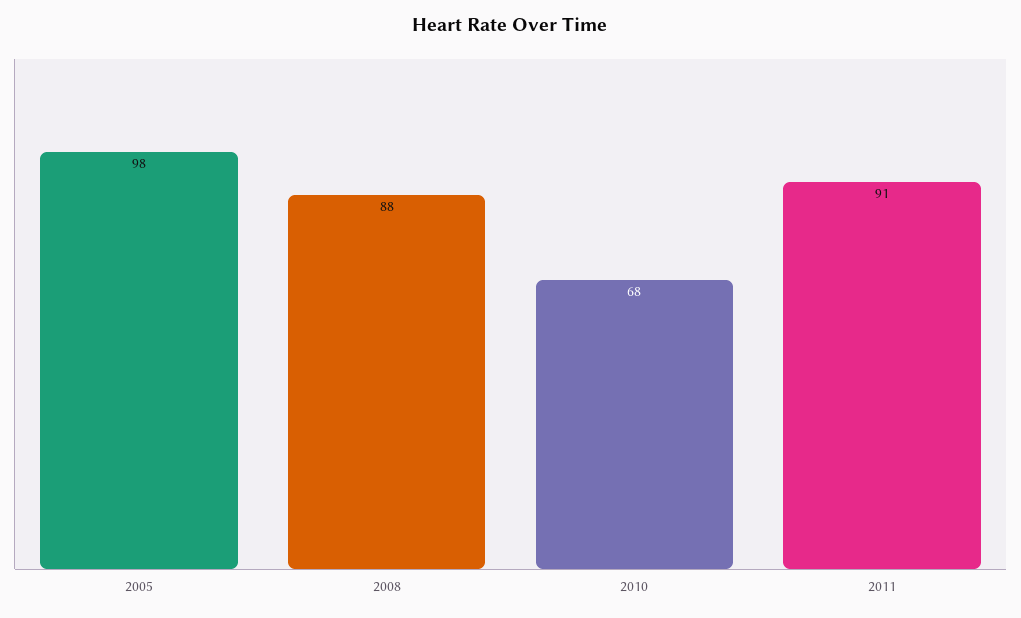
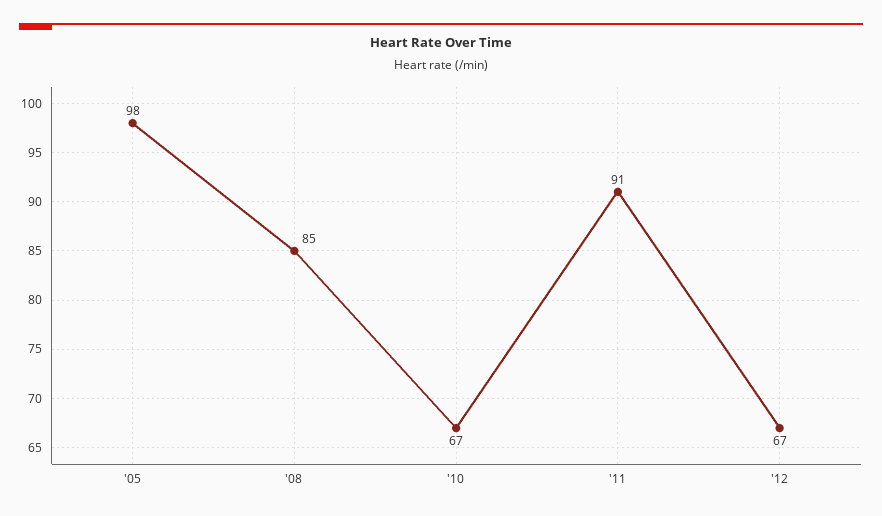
2008: 88 -> 85
2010: 68 -> 67
'12: none -> 67

